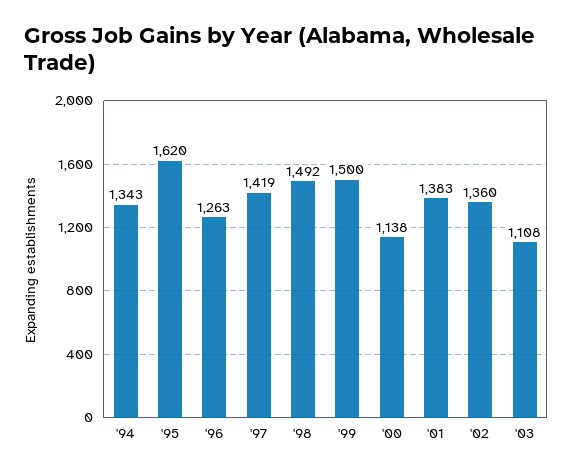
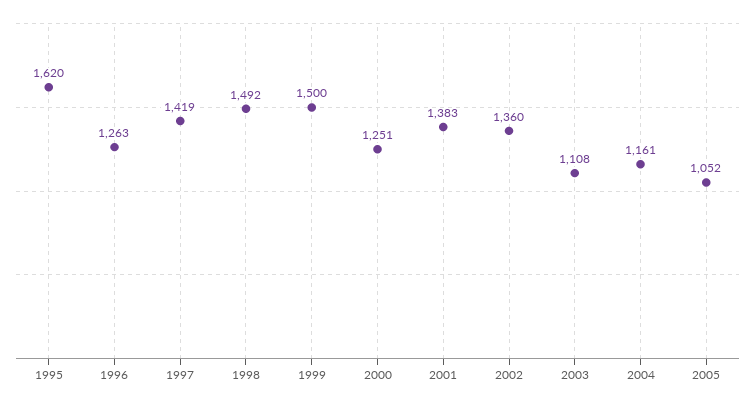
'94: 1343 -> none
'00: 1138 -> 1251
2004: none -> 1161
2005: none -> 1052

